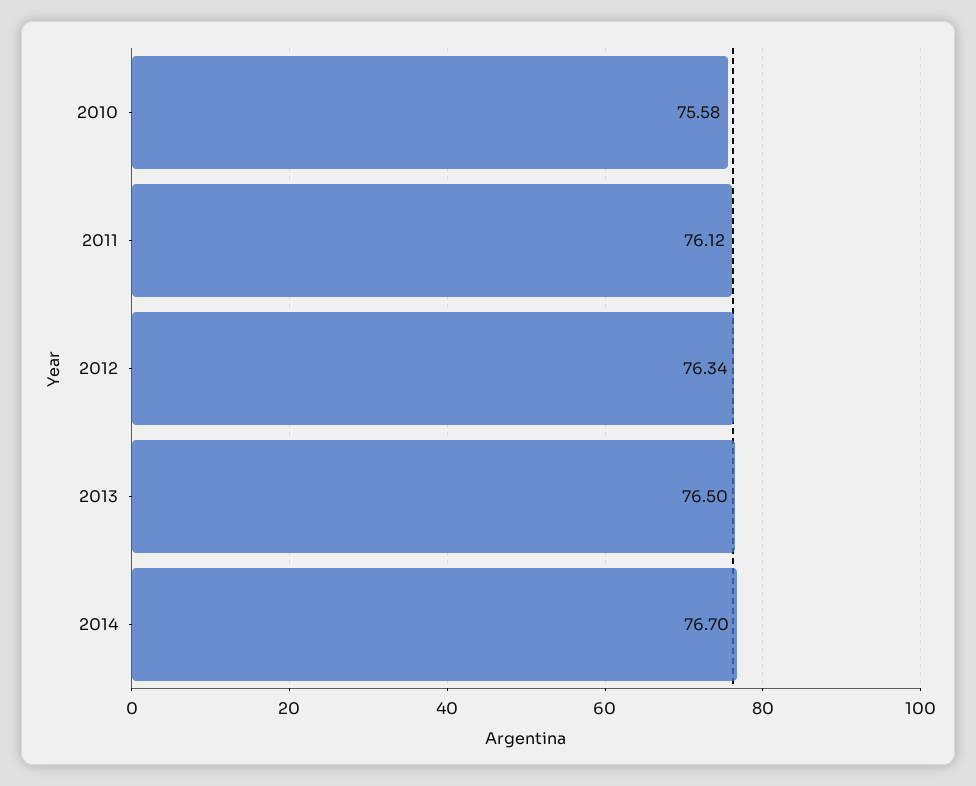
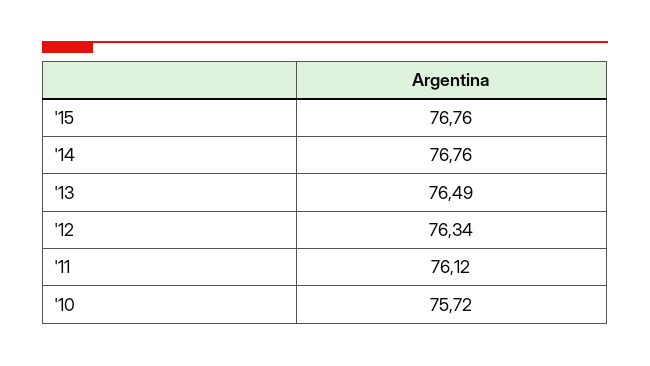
2010: 75.58 -> 75.72
2013: 76.5 -> 76.49
2014: 76.7 -> 76.76
'15: none -> 76.76

